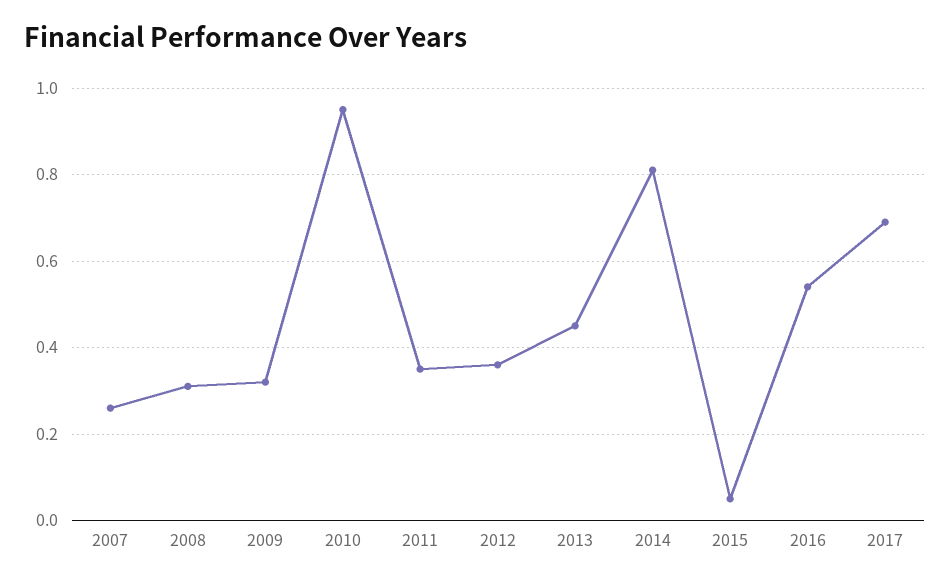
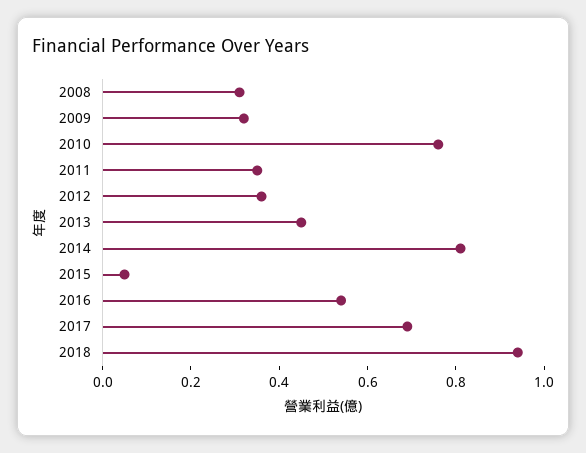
2007: 0.25 -> none
2010: 0.95 -> 0.75
2018: none -> 0.95

